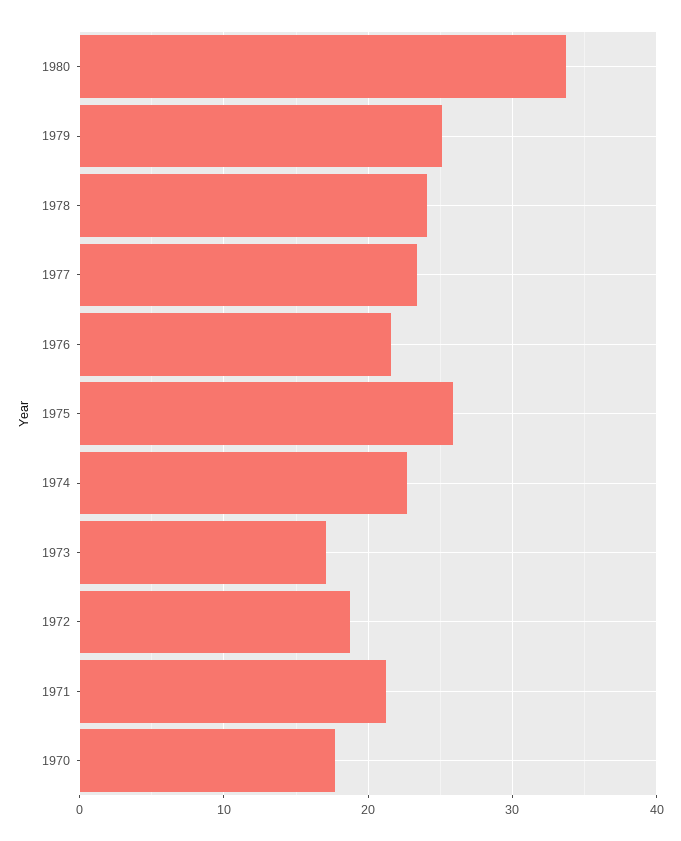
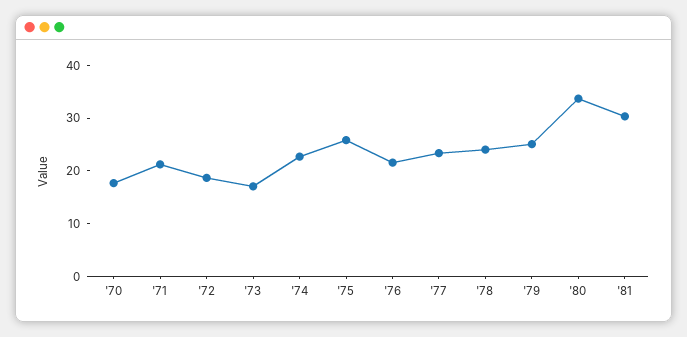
'81: none -> 30

